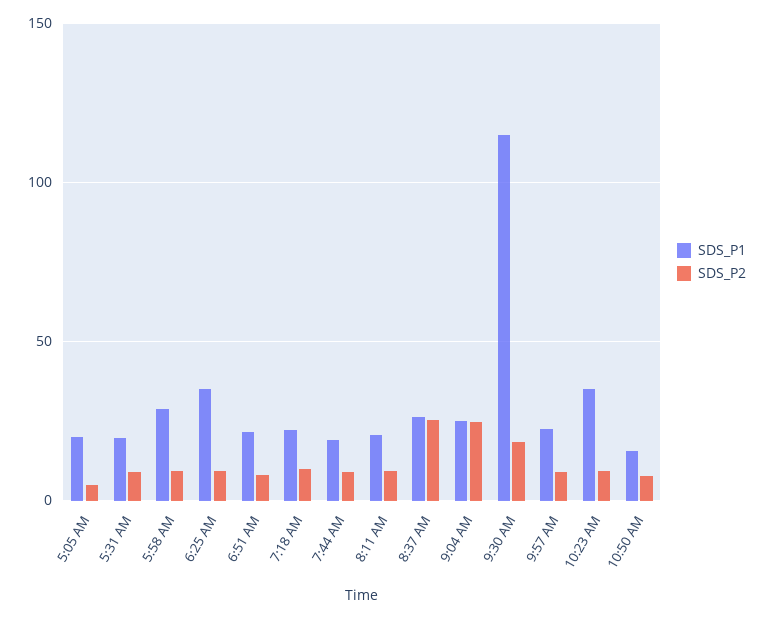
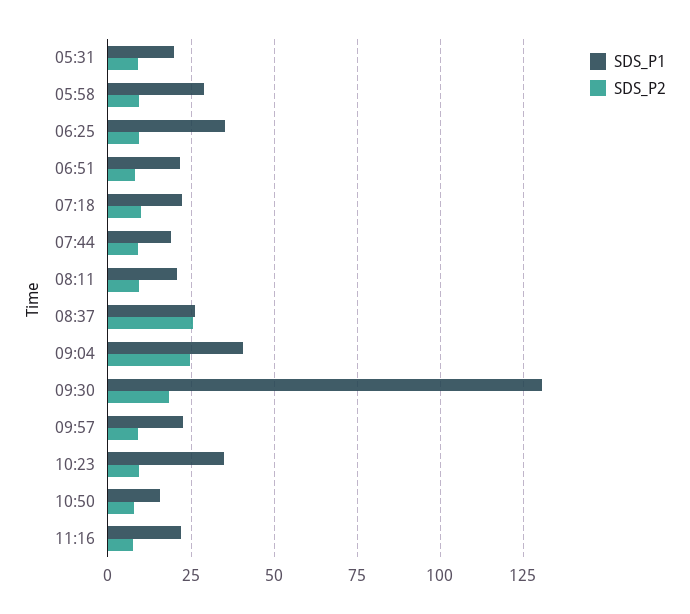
SDS_P1, 5:05 AM: 20 -> none
SDS_P2, 5:05 AM: 5 -> none
SDS_P1, 9:04 AM: 25 -> 40
SDS_P1, 9:30 AM: 115 -> 130
SDS_P1, 11:16: none -> 22.5
SDS_P2, 11:16: none -> 7.5

